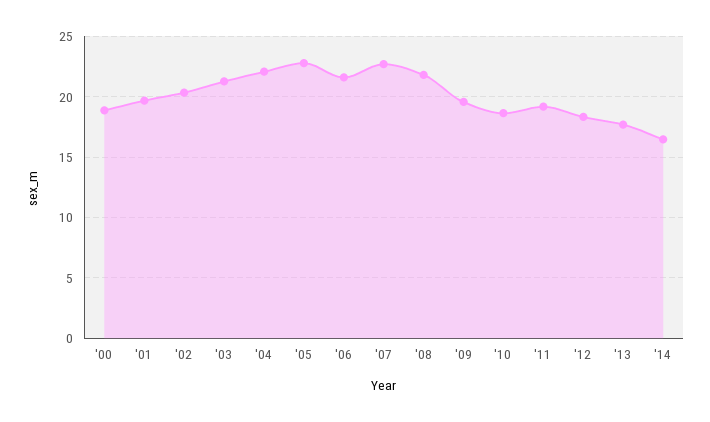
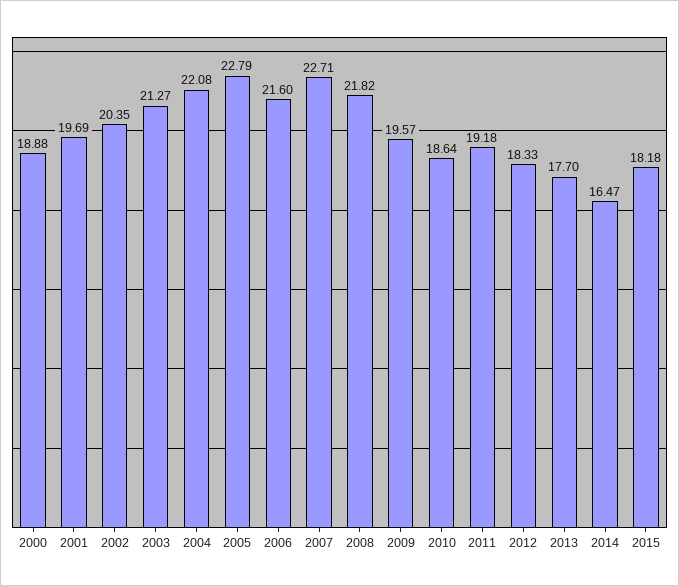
2015: none -> 18.18

